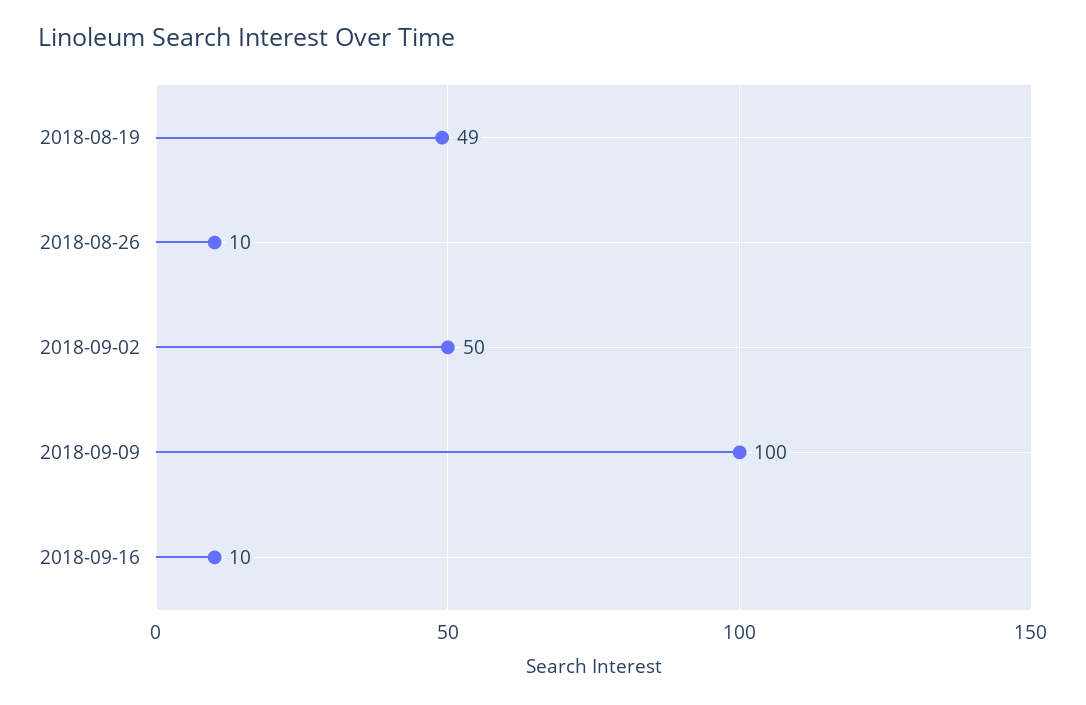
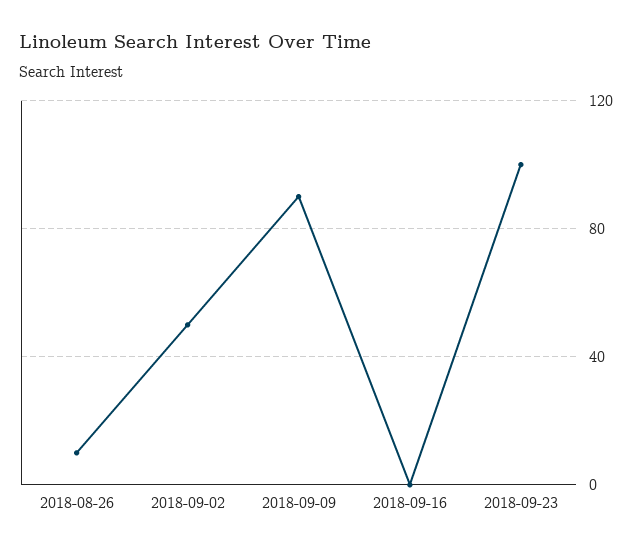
2018-08-19: 49 -> none
2018-09-09: 100 -> 90
2018-09-16: 10 -> 0
2018-09-23: none -> 100

